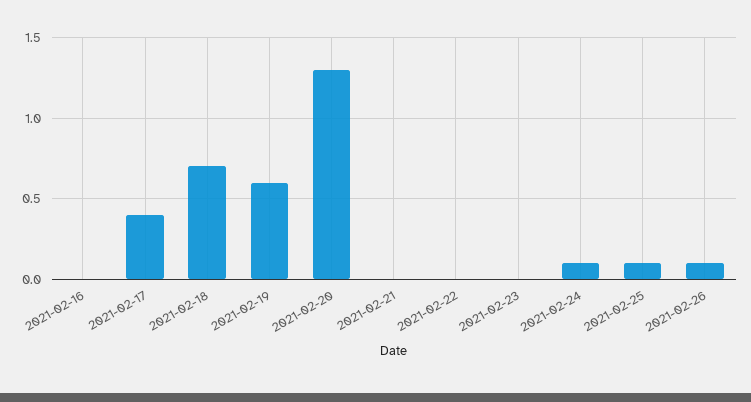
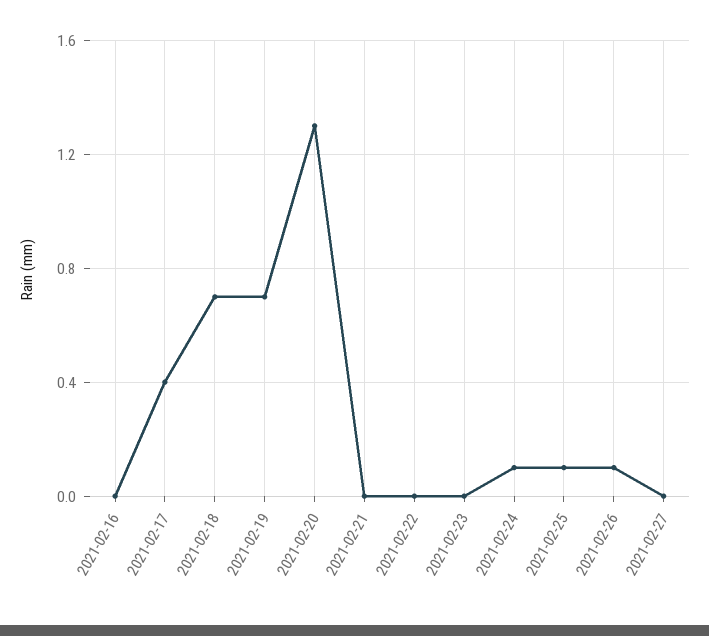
2021-02-19: 0.6 -> 0.7
2021-02-27: none -> 0

